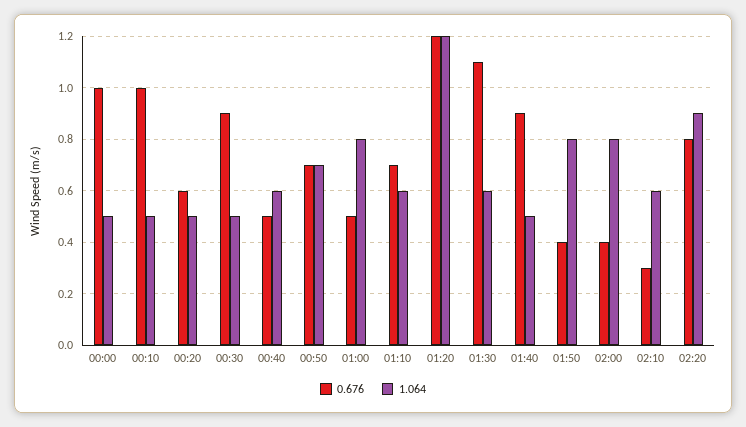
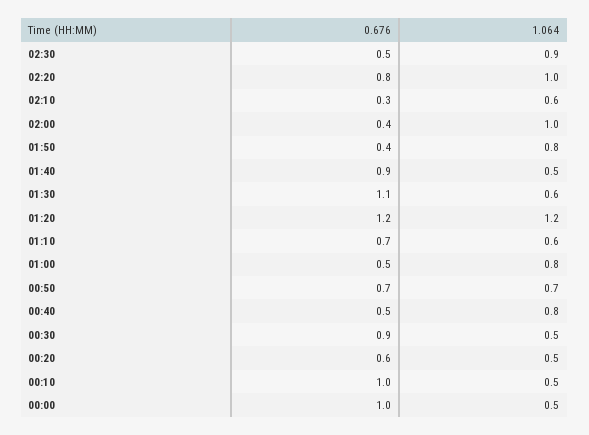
1.064, 00:40: 0.6 -> 0.8
1.064, 02:00: 0.8 -> 1
1.064, 02:20: 0.9 -> 1
0.676, 02:30: none -> 0.5
1.064, 02:30: none -> 0.9

